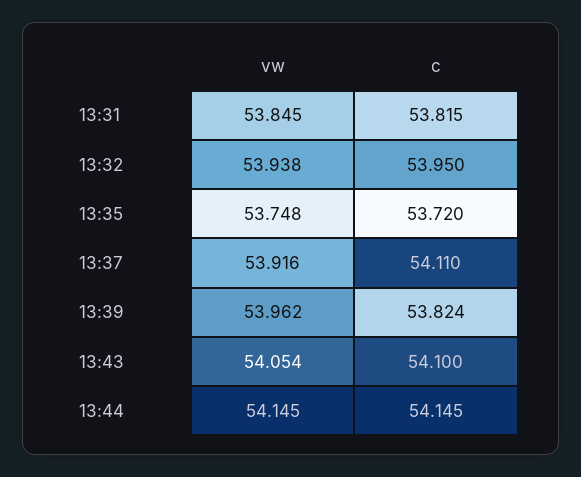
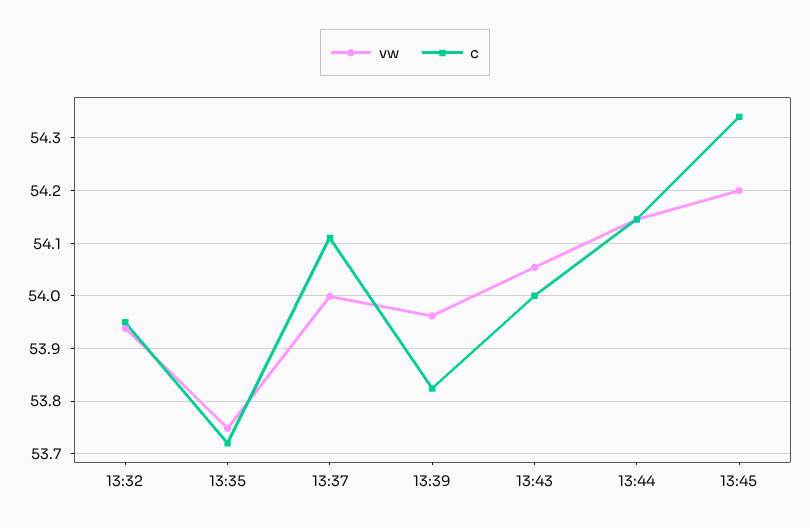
vw, 13:31: 53.845 -> none
c, 13:31: 53.815 -> none
vw, 13:37: 53.916 -> 54
c, 13:43: 54.1 -> 54
vw, 13:45: none -> 54.2
c, 13:45: none -> 54.34

